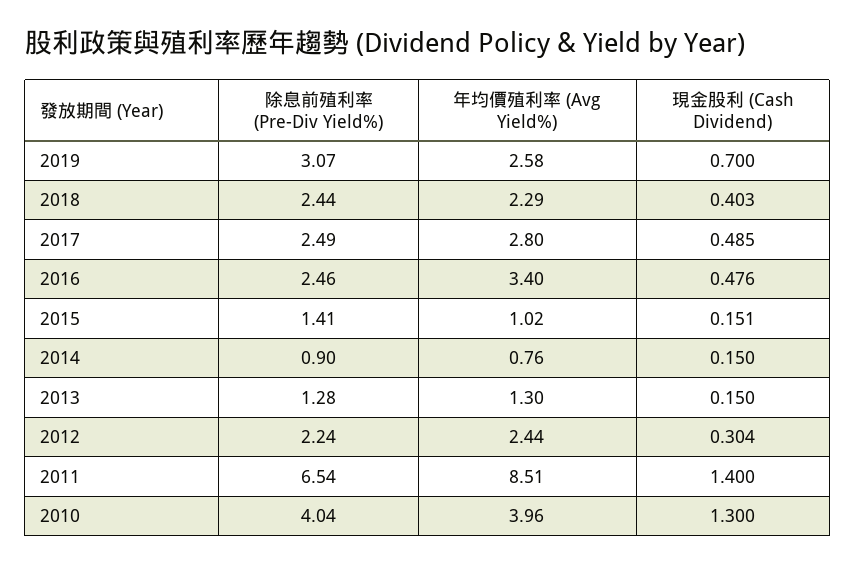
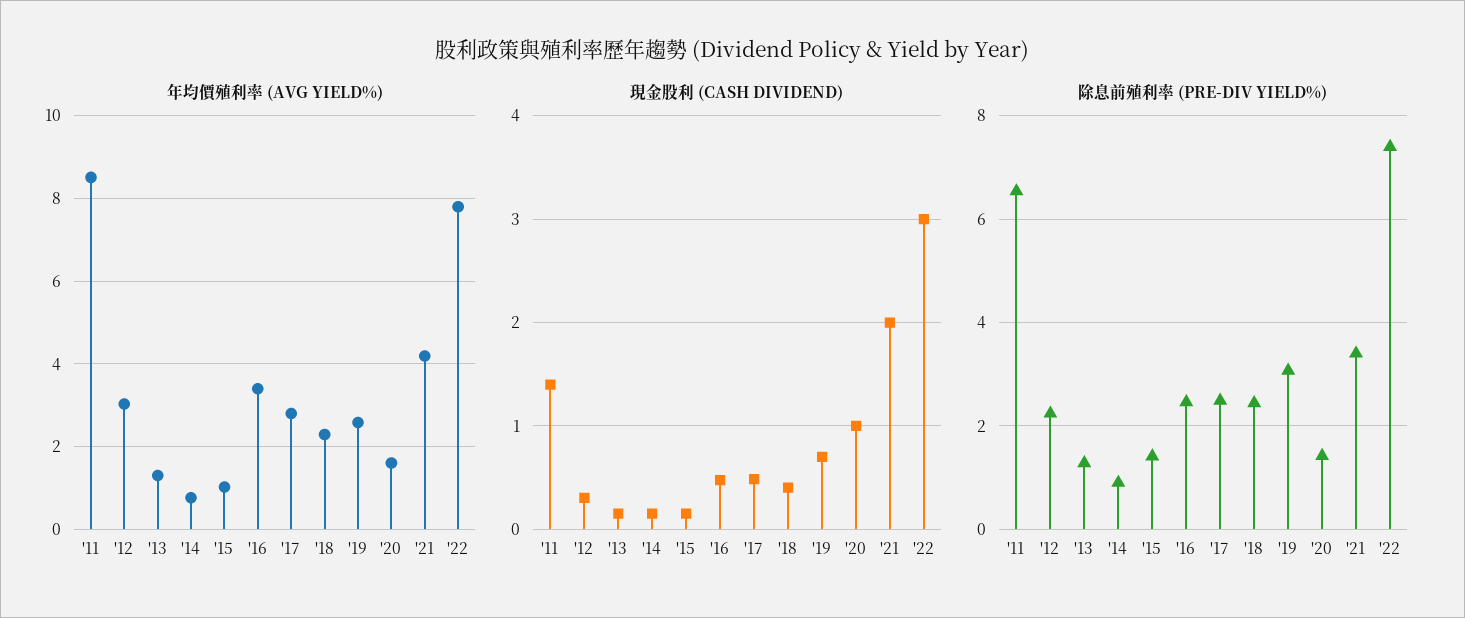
年均價殖利率 (Avg Yield%), 2012: 2.44 -> 3
除息前殖利率 (Pre-Div Yield%), 2010: 4.04 -> none
年均價殖利率 (Avg Yield%), 2010: 3.96 -> none
現金股利 (Cash Dividend), 2010: 1.3 -> none
年均價殖利率 (Avg Yield%), '20: none -> 1.6
年均價殖利率 (Avg Yield%), '21: none -> 4.2
年均價殖利率 (Avg Yield%), '22: none -> 7.8
現金股利 (Cash Dividend), '20: none -> 1
現金股利 (Cash Dividend), '21: none -> 2
現金股利 (Cash Dividend), '22: none -> 3
除息前殖利率 (Pre-Div Yield%), '20: none -> 1.4
除息前殖利率 (Pre-Div Yield%), '21: none -> 3.4
除息前殖利率 (Pre-Div Yield%), '22: none -> 7.4

